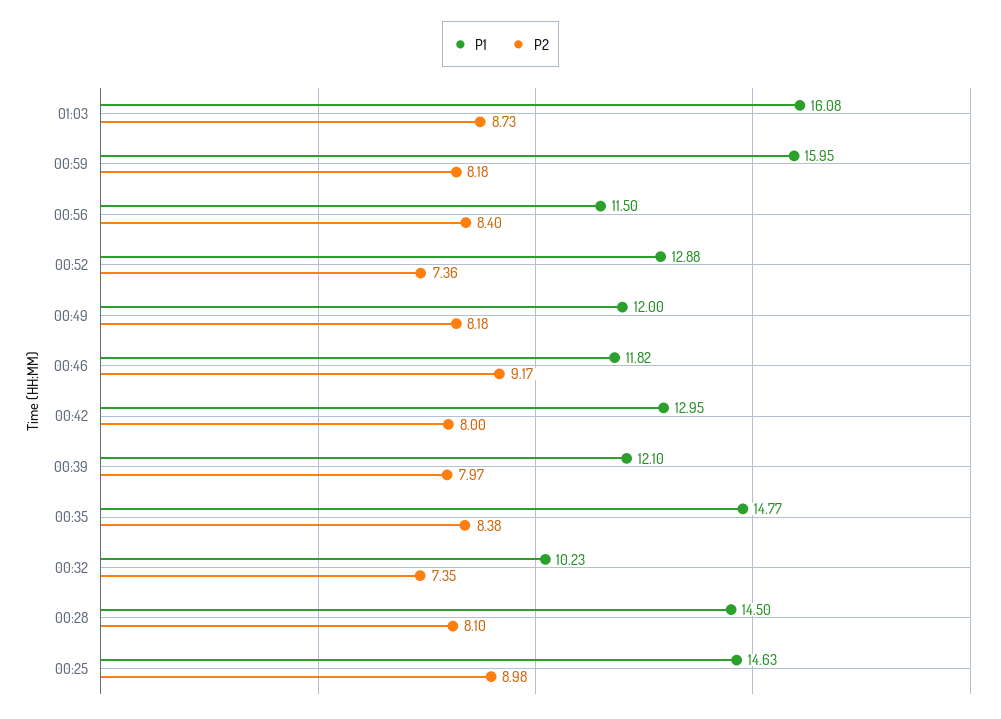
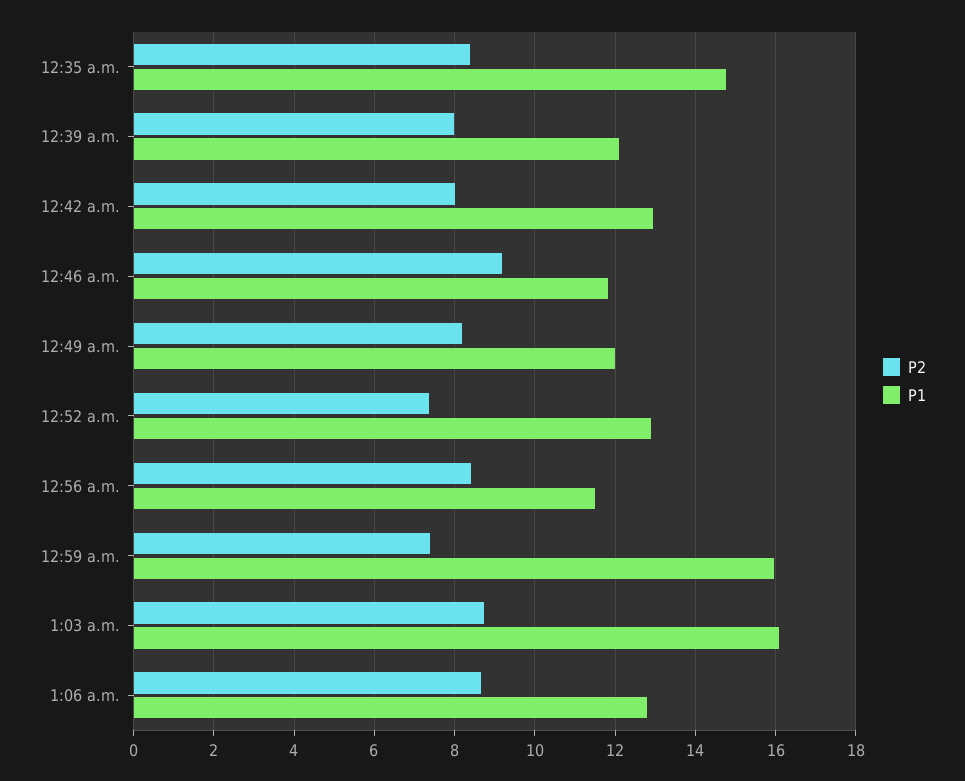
P2, 00:59: 8.18 -> 7.4
P1, 00:32: 10.23 -> none
P2, 00:32: 7.35 -> none
P1, 00:28: 14.5 -> none
P2, 00:28: 8.1 -> none
P1, 00:25: 14.63 -> none
P2, 00:25: 8.98 -> none
P2, 1:06 a.m.: none -> 8.6
P1, 1:06 a.m.: none -> 12.8

